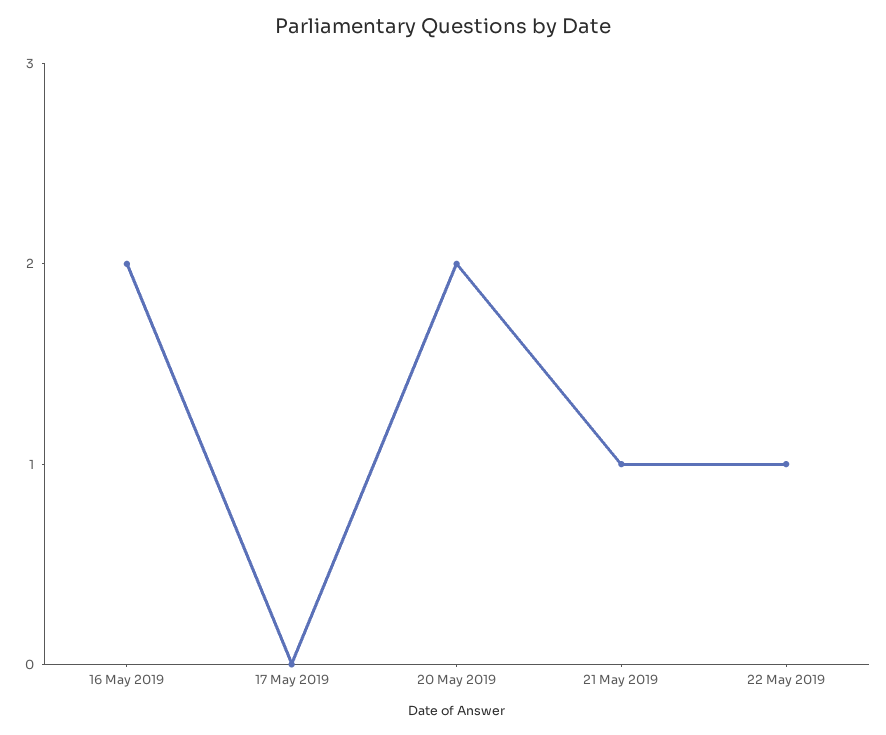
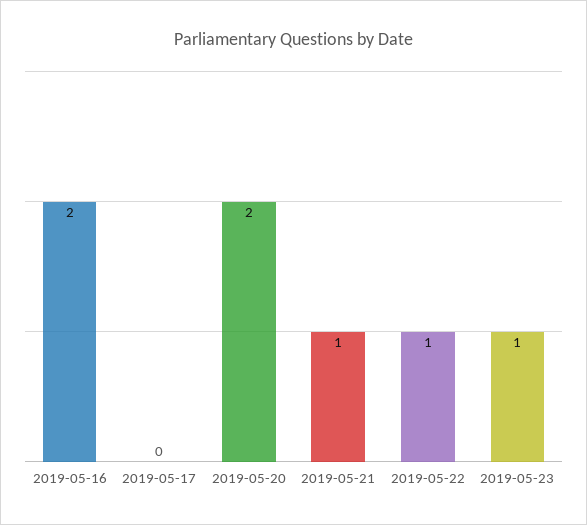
2019-05-23: none -> 1

